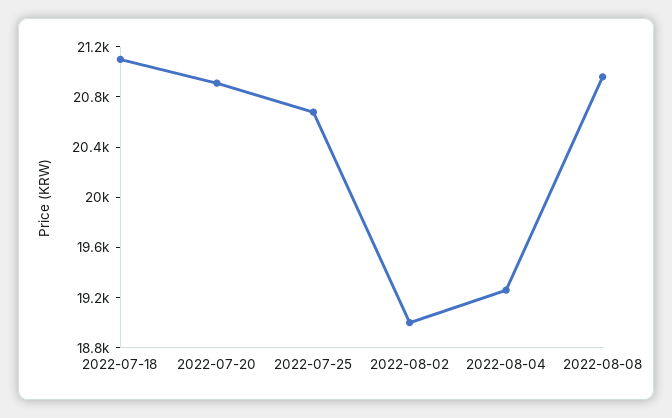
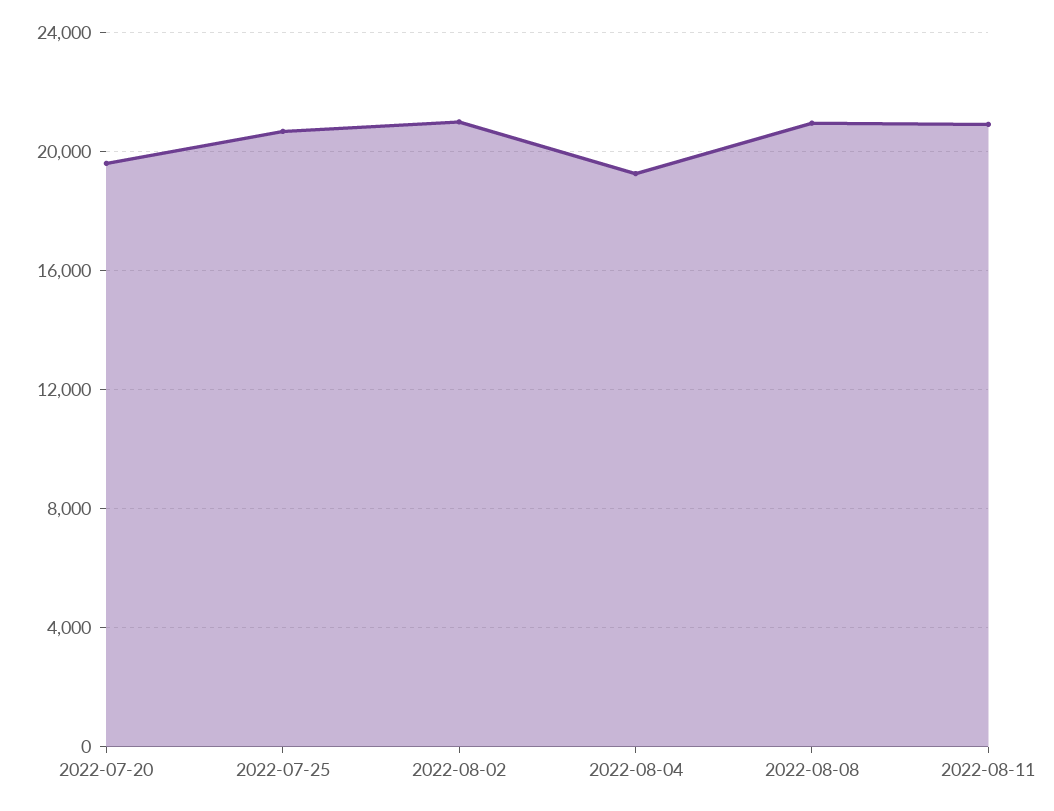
2022-07-18: 21100 -> none
2022-07-20: 20900 -> 19500
2022-08-02: 19000 -> 21000
2022-08-11: none -> 21000

